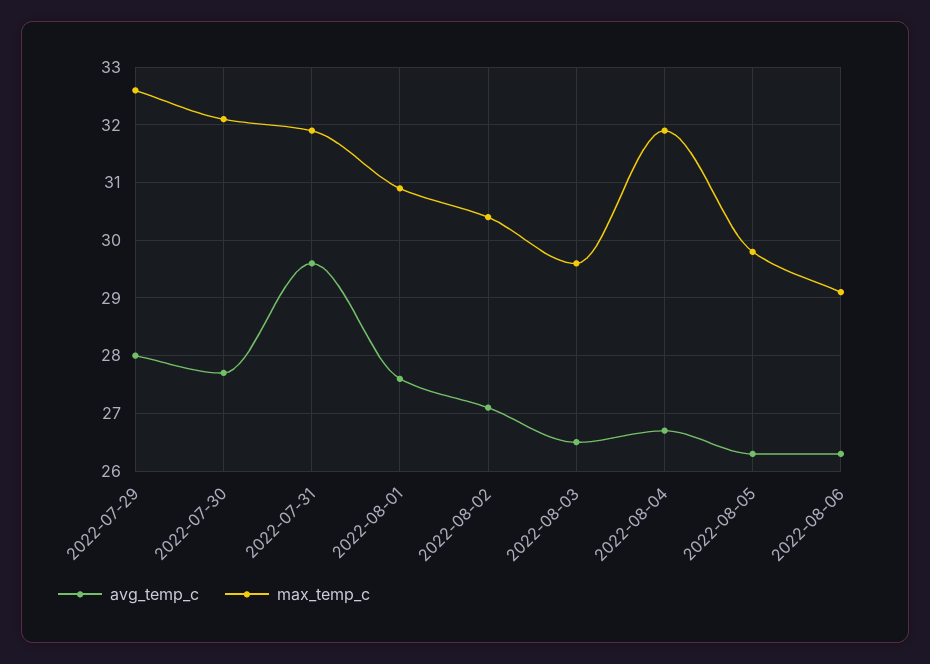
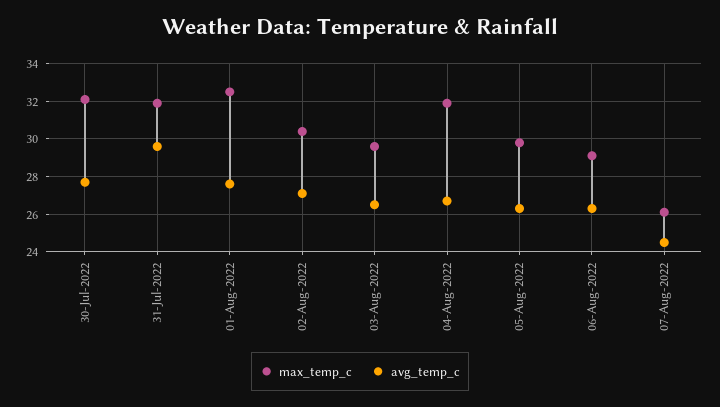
avg_temp_c, 2022-07-29: 28 -> none
max_temp_c, 2022-07-29: 32.5 -> none
max_temp_c, 2022-08-01: 31 -> 32.5
max_temp_c, 07-Aug-2022: none -> 26
avg_temp_c, 07-Aug-2022: none -> 24.5

